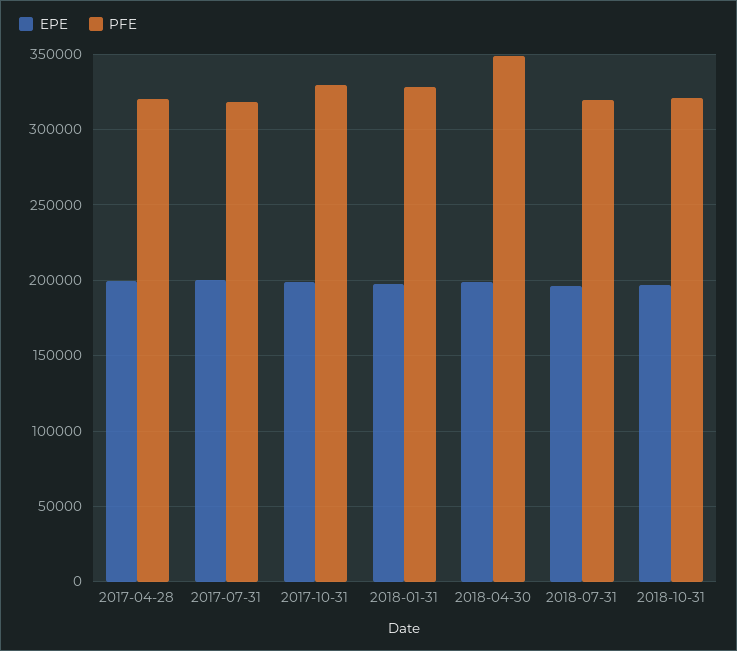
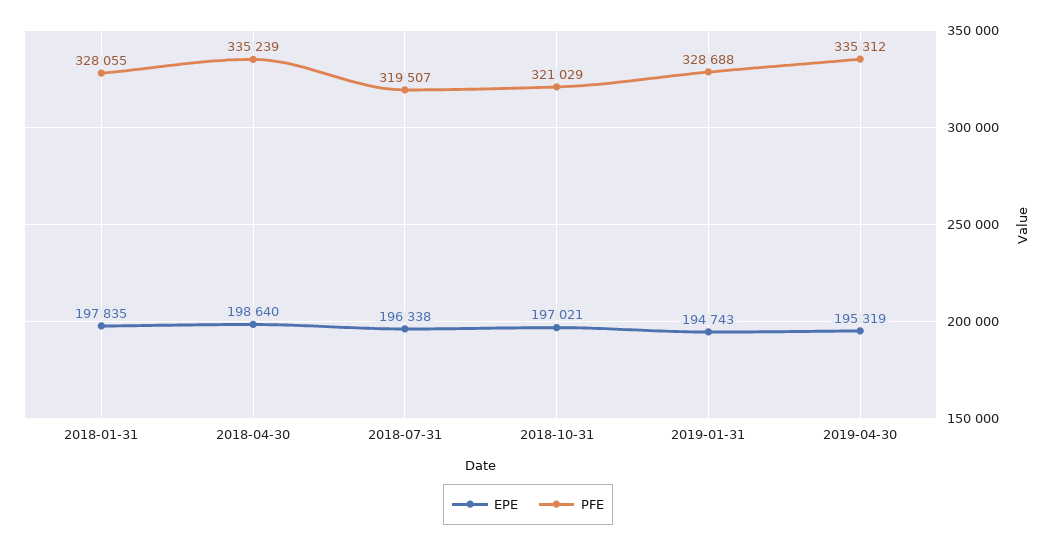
EPE, 2017-04-28: 200000 -> none
PFE, 2017-04-28: 320000 -> none
EPE, 2017-07-31: 200000 -> none
PFE, 2017-07-31: 320000 -> none
EPE, 2017-10-31: 200000 -> none
PFE, 2017-10-31: 330000 -> none
PFE, 2018-04-30: 350000 -> 335239
EPE, 2019-01-31: none -> 194743
PFE, 2019-01-31: none -> 328688
EPE, 2019-04-30: none -> 195319
PFE, 2019-04-30: none -> 335312

